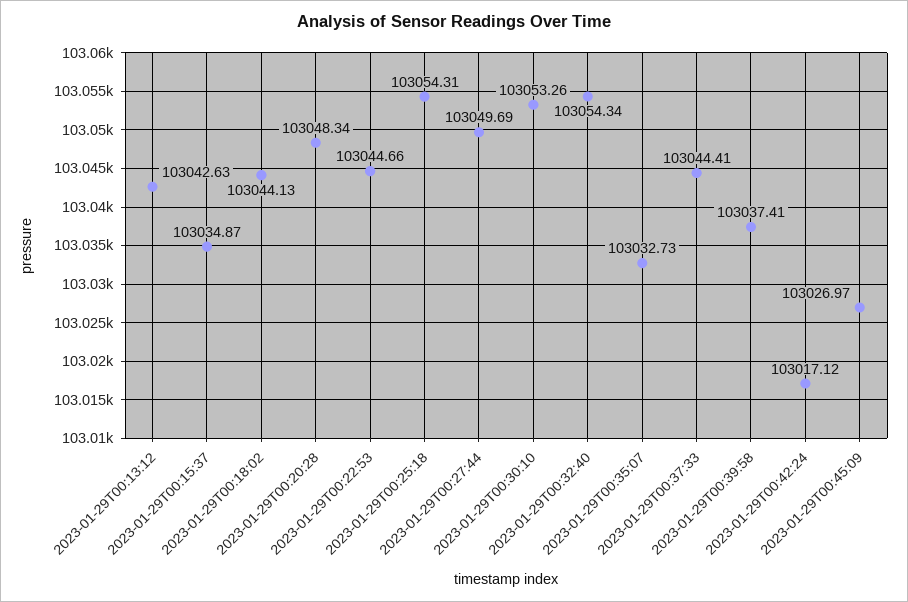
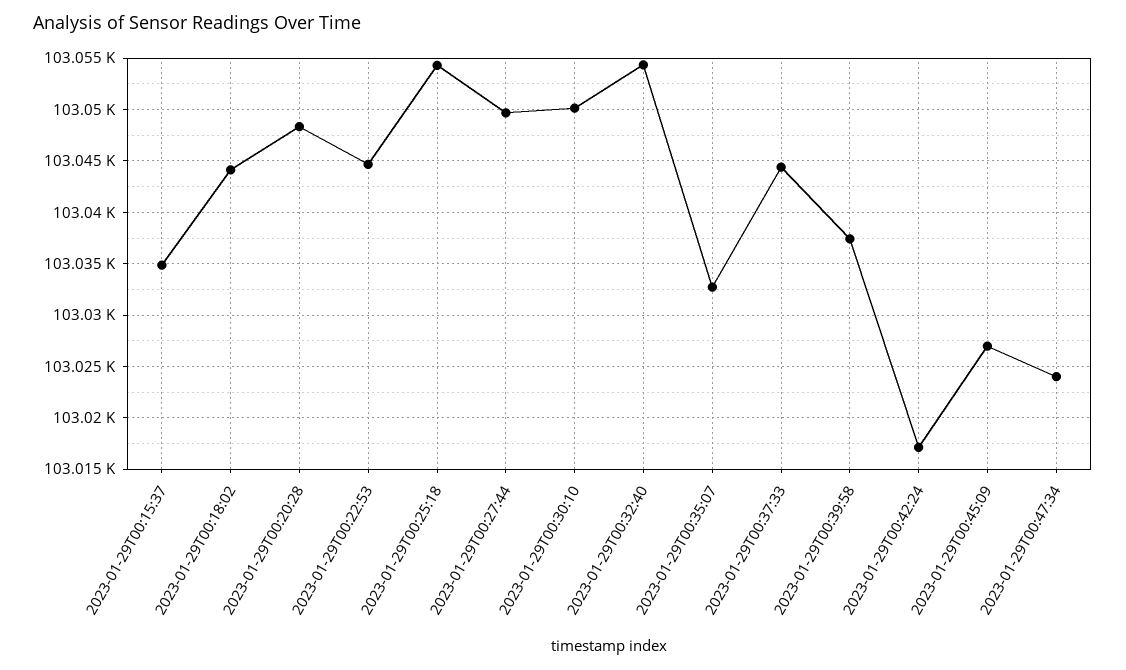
2023-01-29T00:13:12: 103042.63 -> none
2023-01-29T00:30:10: 103053.26 -> 103050
2023-01-29T00:47:34: none -> 103024

